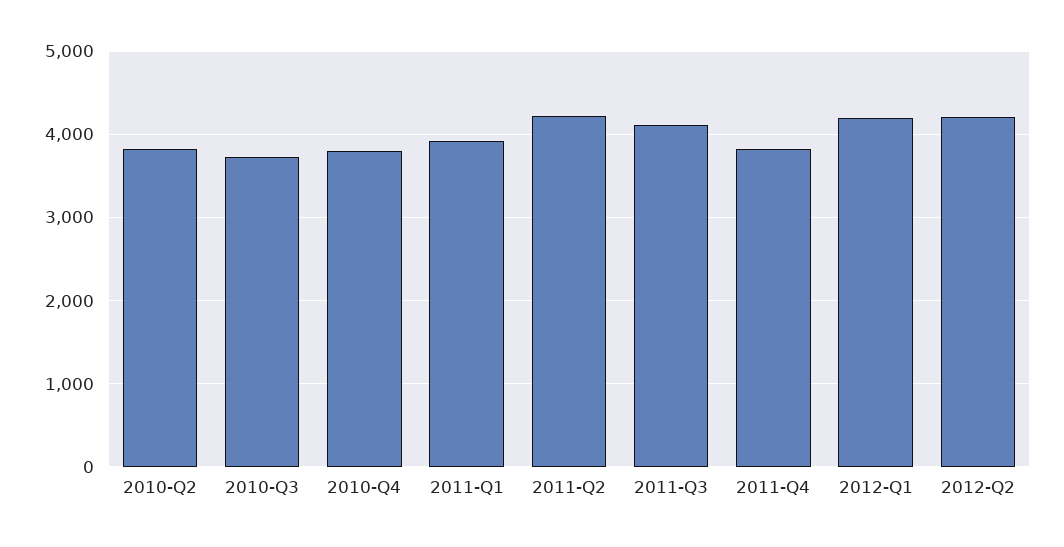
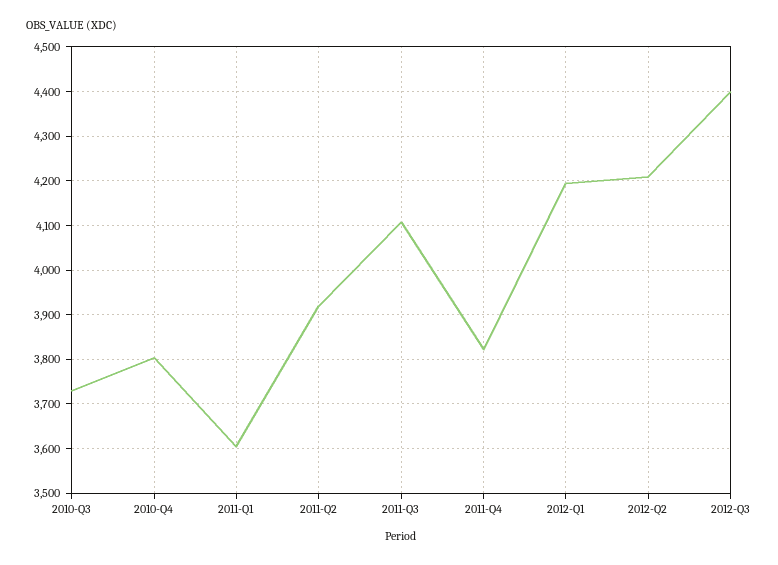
2010-Q2: 3800 -> none
2011-Q1: 3900 -> 3600
2011-Q2: 4200 -> 3920
2012-Q3: none -> 4400

